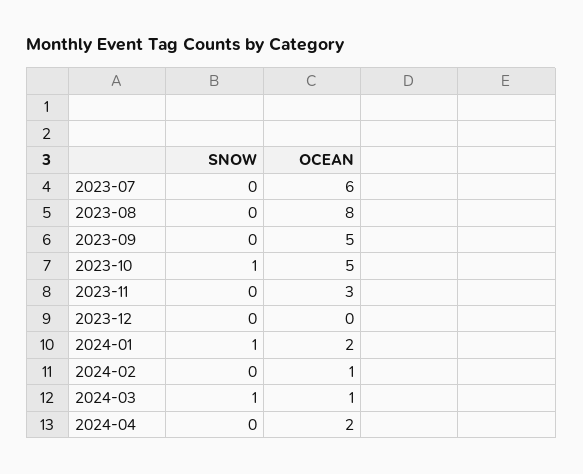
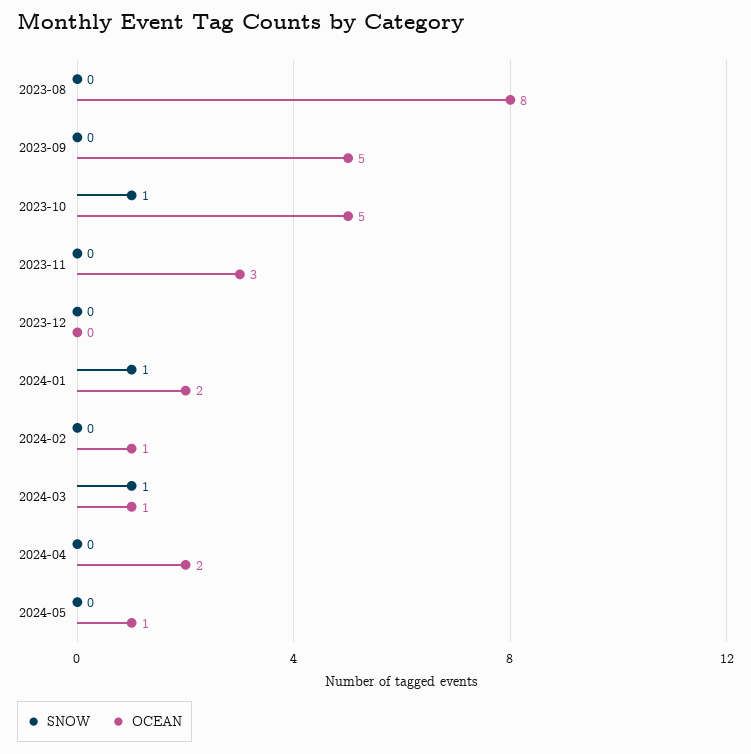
SNOW, 2023-07: 0 -> none
OCEAN, 2023-07: 6 -> none
SNOW, 2024-05: none -> 0
OCEAN, 2024-05: none -> 1

